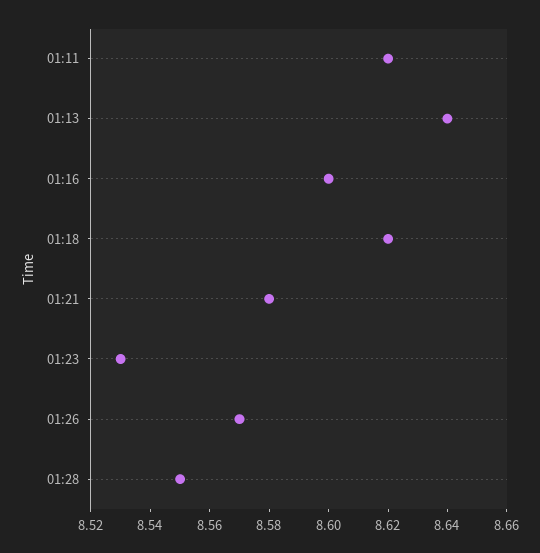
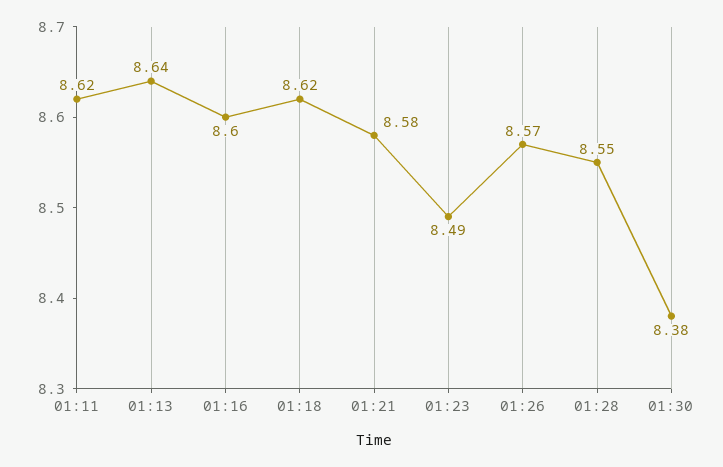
01:23: 8.53 -> 8.49
01:30: none -> 8.38

